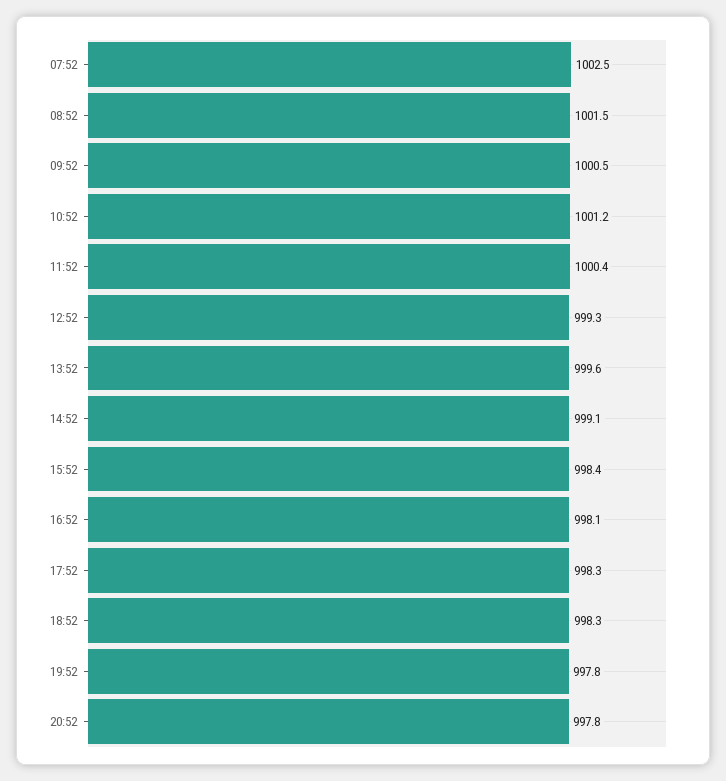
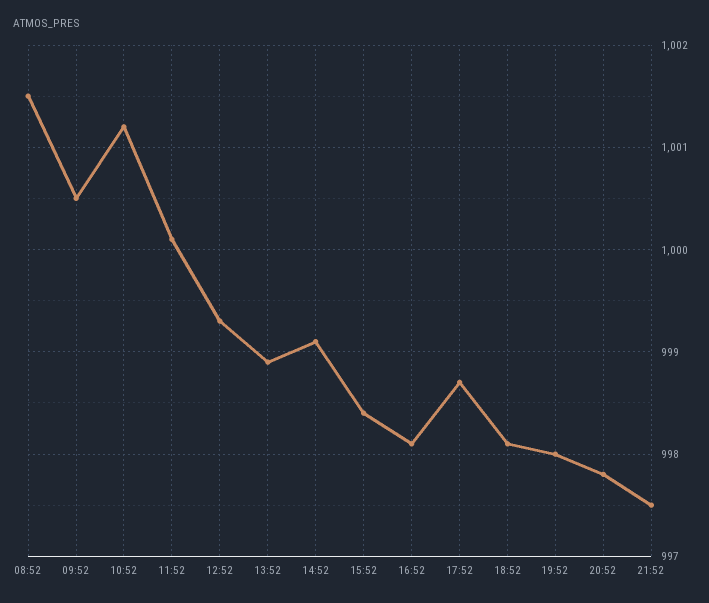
07:52: 1002.5 -> none
11:52: 1000.4 -> 1000.1
13:52: 999.6 -> 998.9
17:52: 998.3 -> 998.7
18:52: 998.3 -> 998.1
19:52: 997.8 -> 998
21:52: none -> 997.5

